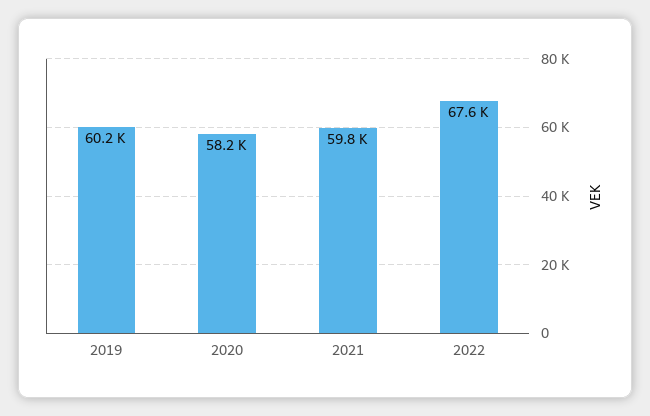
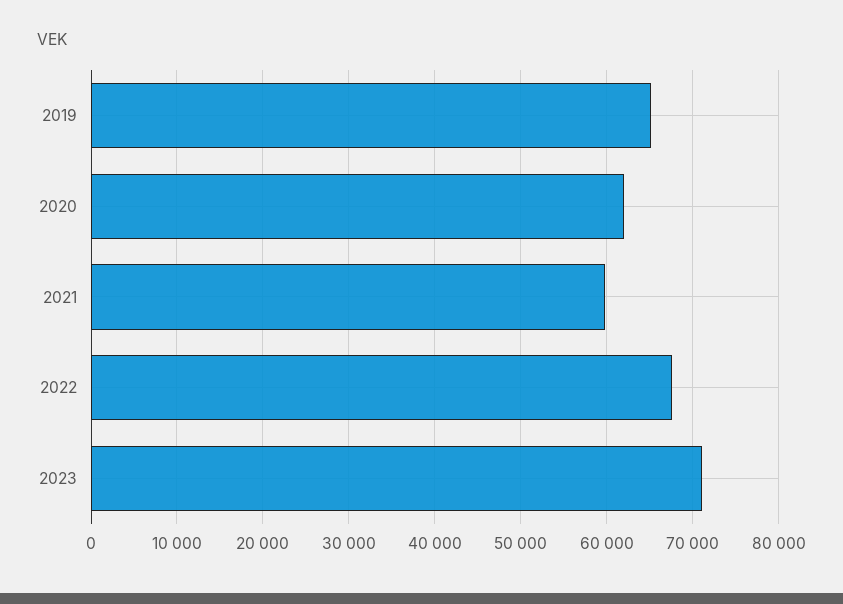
2019: 60200 -> 65000
2020: 58200 -> 62000
2023: none -> 71000

